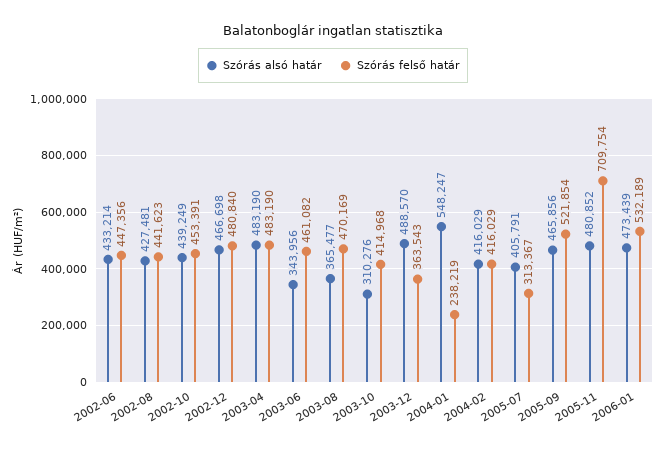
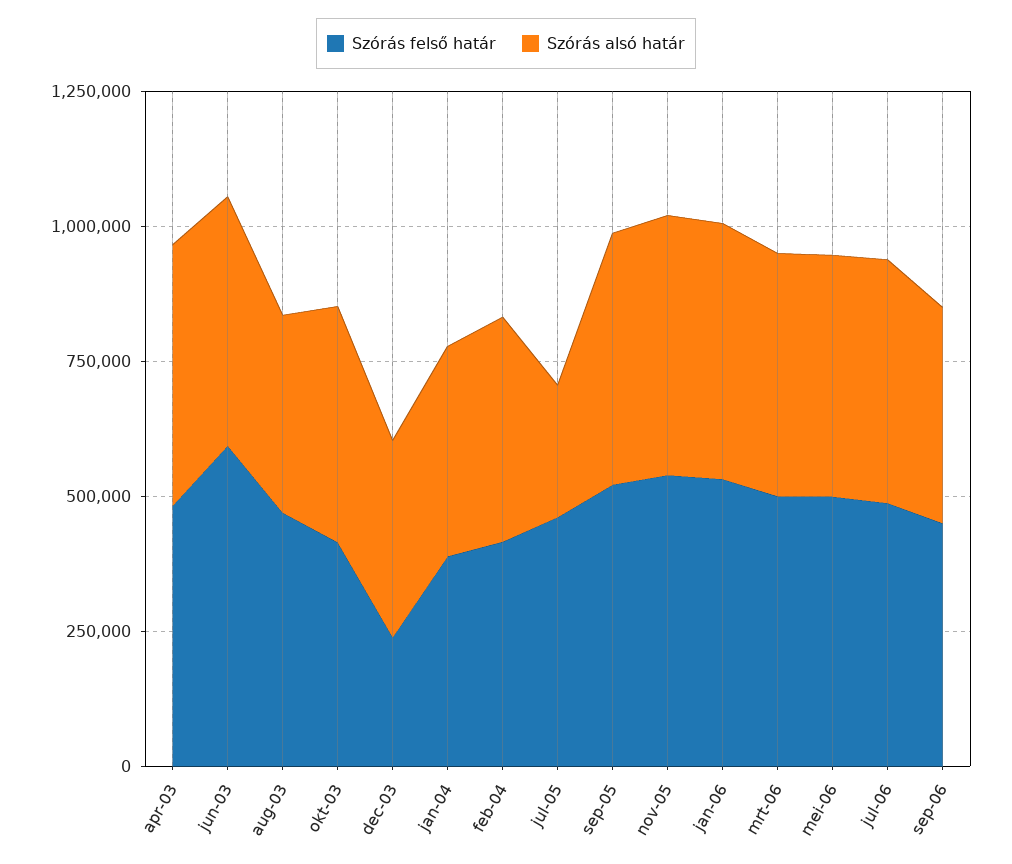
Szórás alsó határ, 2002-06: 433214 -> none
Szórás felső határ, 2002-06: 447356 -> none
Szórás alsó határ, 2002-08: 427481 -> none
Szórás felső határ, 2002-08: 441623 -> none
Szórás alsó határ, 2002-10: 439249 -> none
Szórás felső határ, 2002-10: 453391 -> none
Szórás alsó határ, 2002-12: 466698 -> none
Szórás felső határ, 2002-12: 480840 -> none
Szórás alsó határ, 2003-06: 343956 -> 450000
Szórás felső határ, 2003-06: 461082 -> 600000
Szórás alsó határ, 2003-10: 310276 -> 450000
Szórás alsó határ, 2003-12: 488570 -> 350000
Szórás felső határ, 2003-12: 363543 -> 250000
Szórás alsó határ, 2004-01: 548247 -> 400000
Szórás felső határ, 2004-01: 238219 -> 400000
Szórás alsó határ, 2005-07: 405791 -> 250000
Szórás felső határ, 2005-07: 313367 -> 450000
Szórás felső határ, 2005-11: 709754 -> 550000
Szórás felső határ, mrt-06: none -> 500000
Szórás alsó határ, mrt-06: none -> 450000
Szórás felső határ, mei-06: none -> 500000
Szórás alsó határ, mei-06: none -> 450000
Szórás felső határ, jul-06: none -> 500000
Szórás alsó határ, jul-06: none -> 450000
Szórás felső határ, sep-06: none -> 450000
Szórás alsó határ, sep-06: none -> 400000

